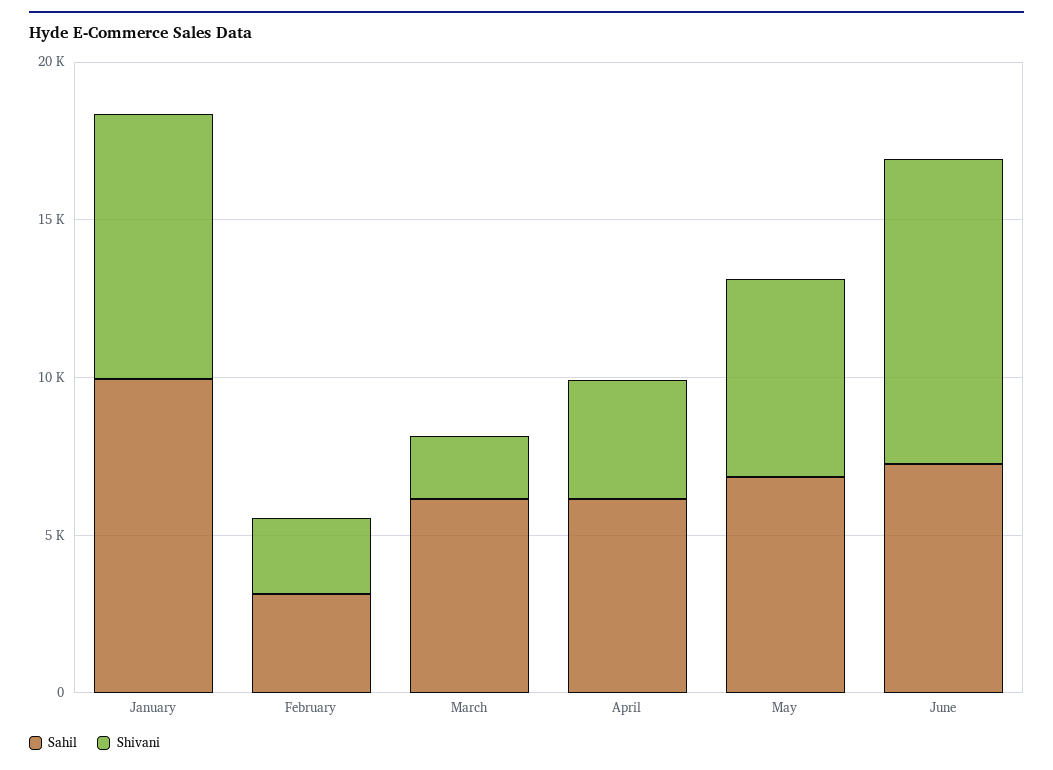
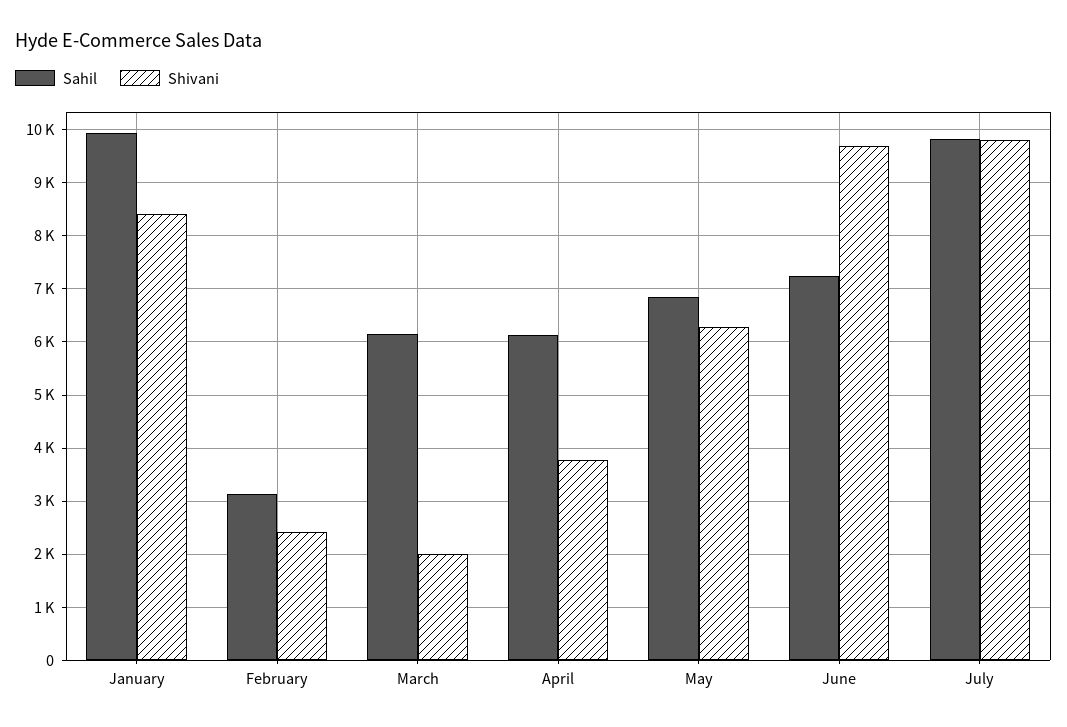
Sahil, July: none -> 9800
Shivani, July: none -> 9800

